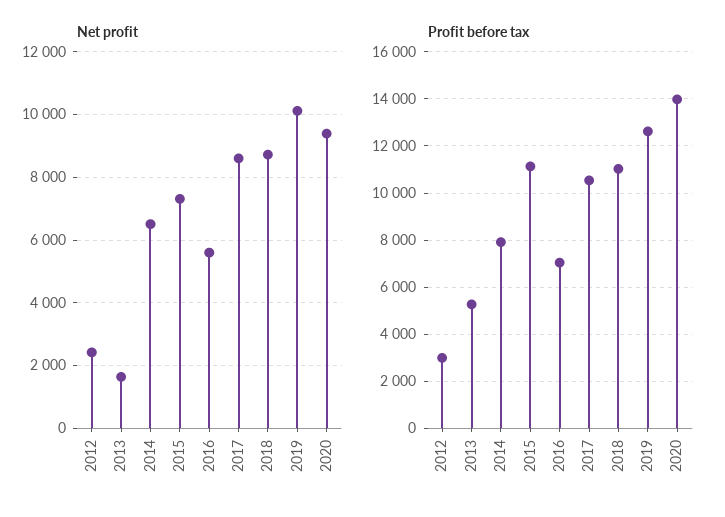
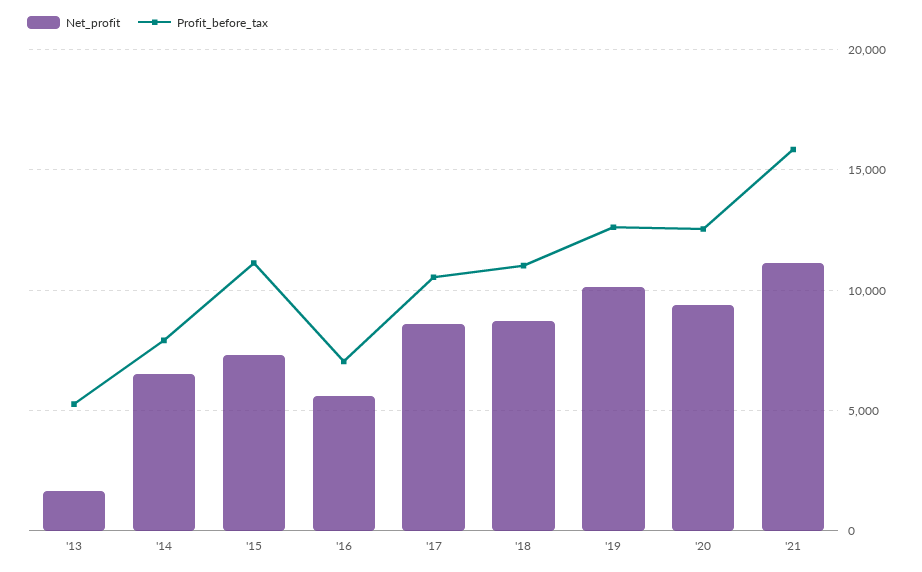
Net profit, 2012: 2400 -> none
Profit before tax, 2012: 3000 -> none
Profit before tax, 2020: 14000 -> 12500
Net profit, '21: none -> 11000
Profit before tax, '21: none -> 16000

